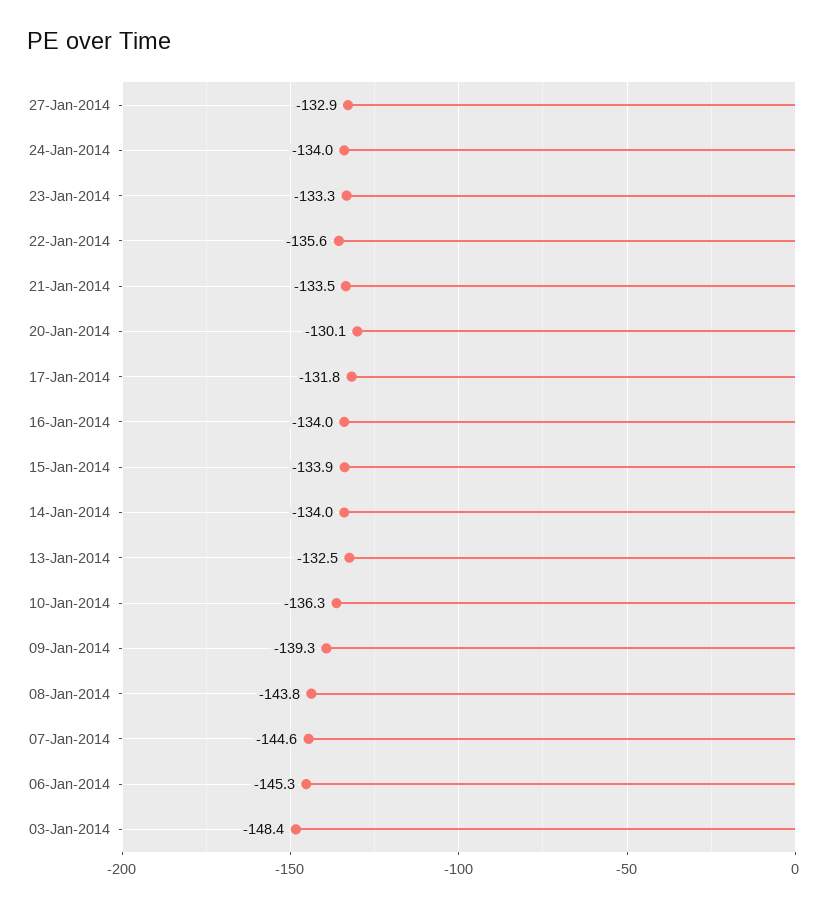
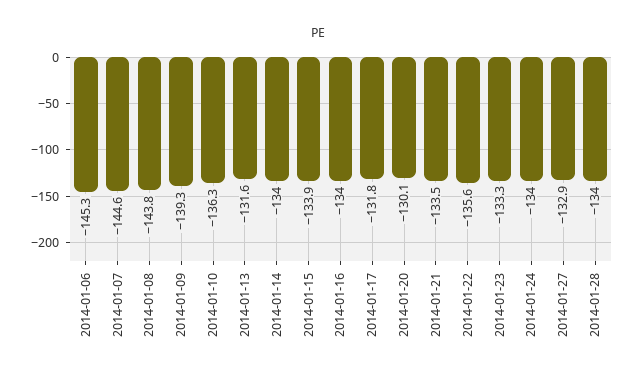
13-Jan-2014: -132.5 -> -131.6
03-Jan-2014: -148.4 -> none
2014-01-28: none -> -134

